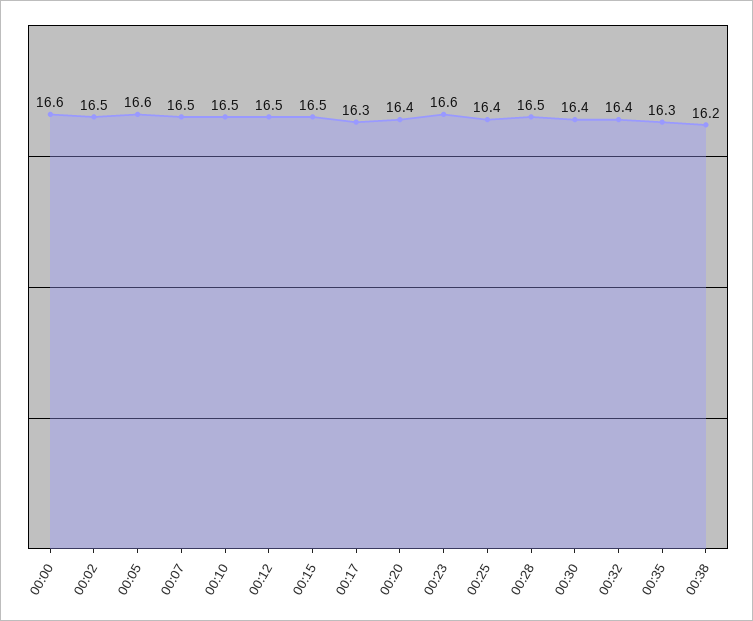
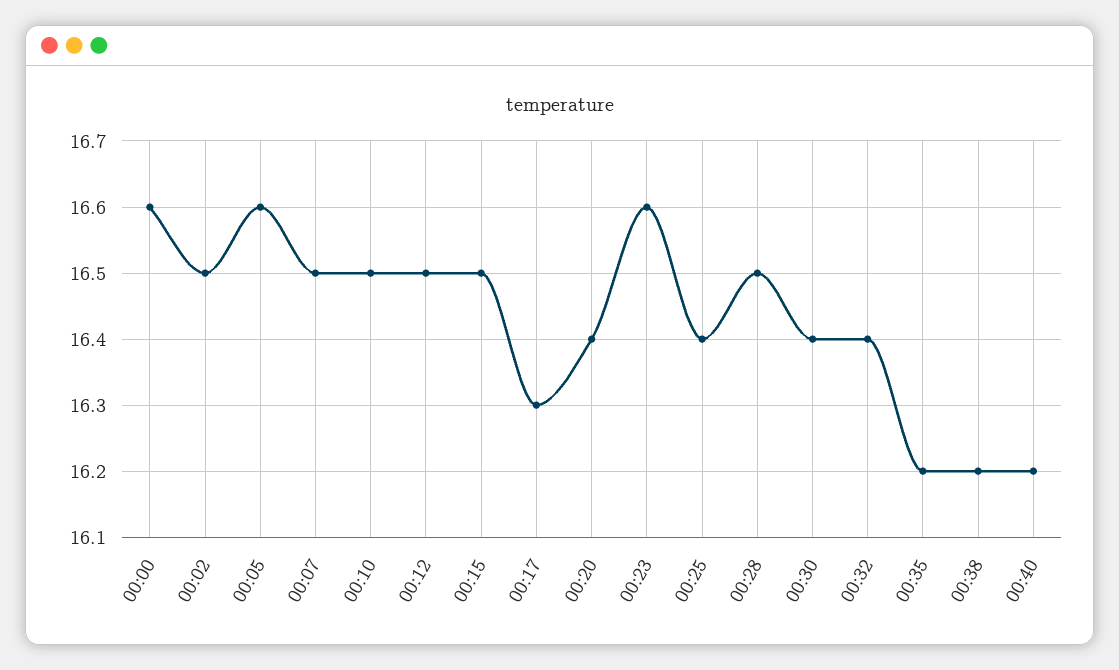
00:35: 16.3 -> 16.2
00:40: none -> 16.2

